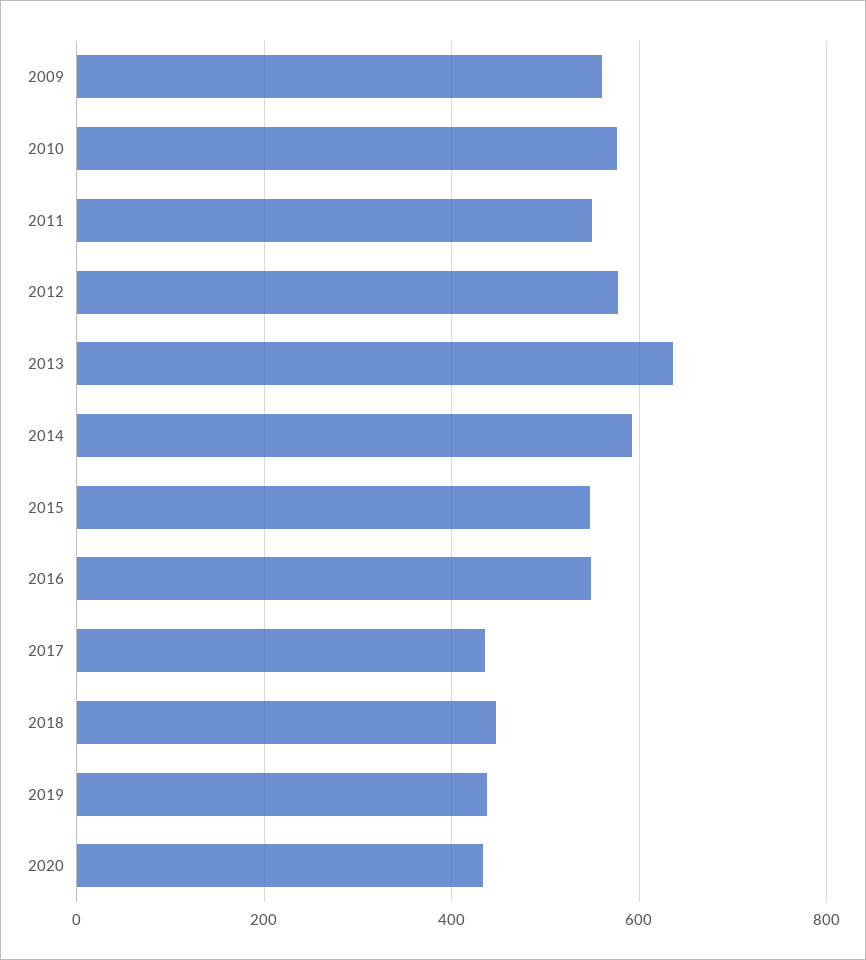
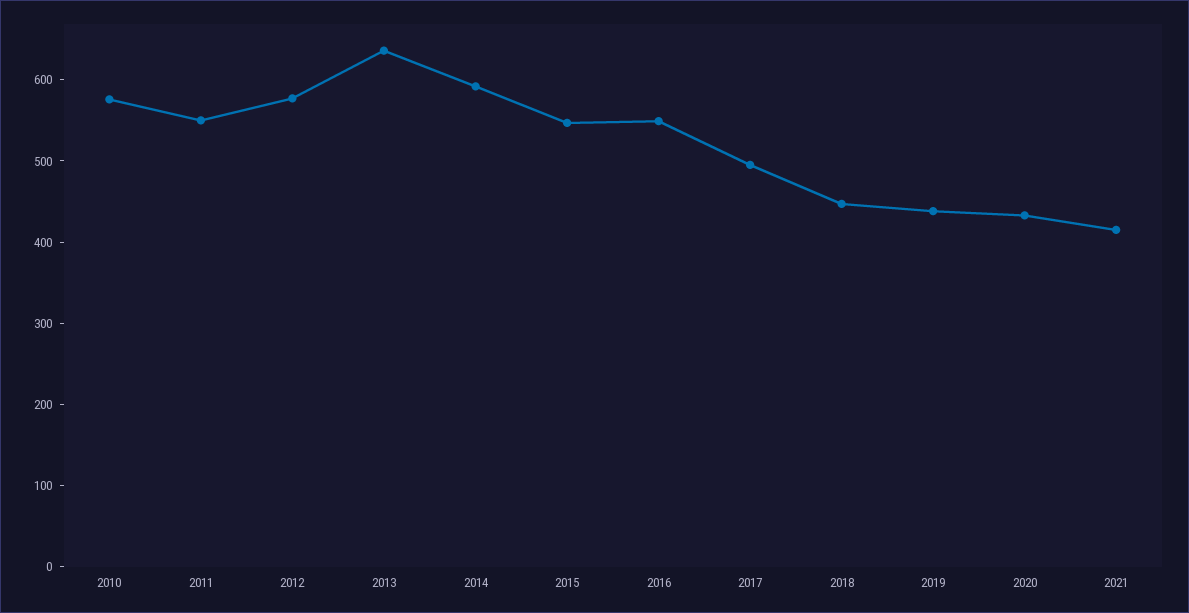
2009: 560 -> none
2017: 440 -> 500
2021: none -> 420

